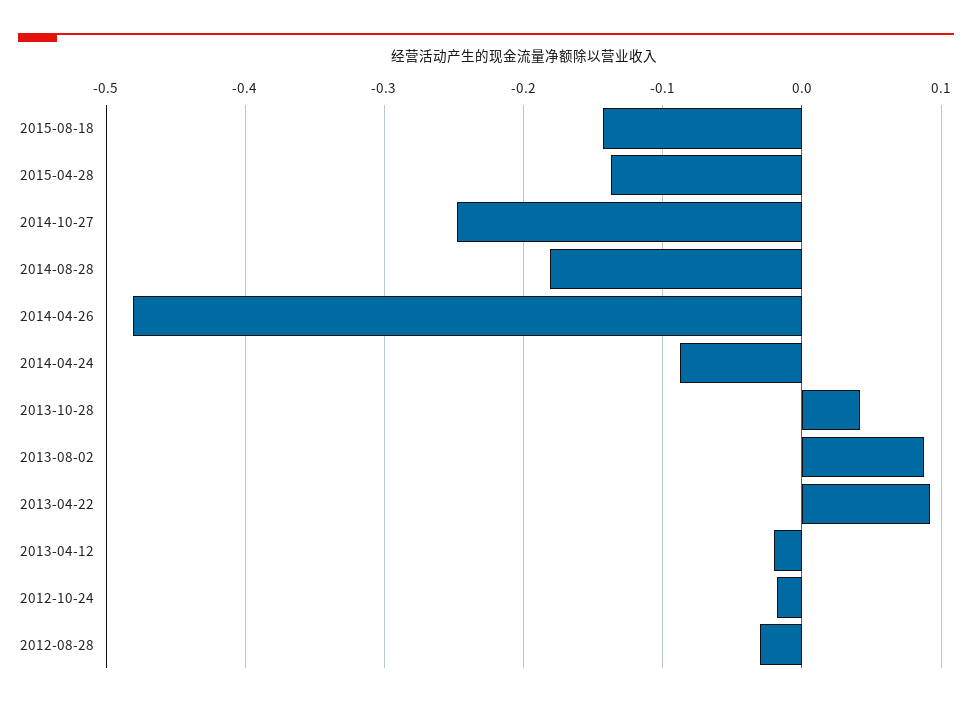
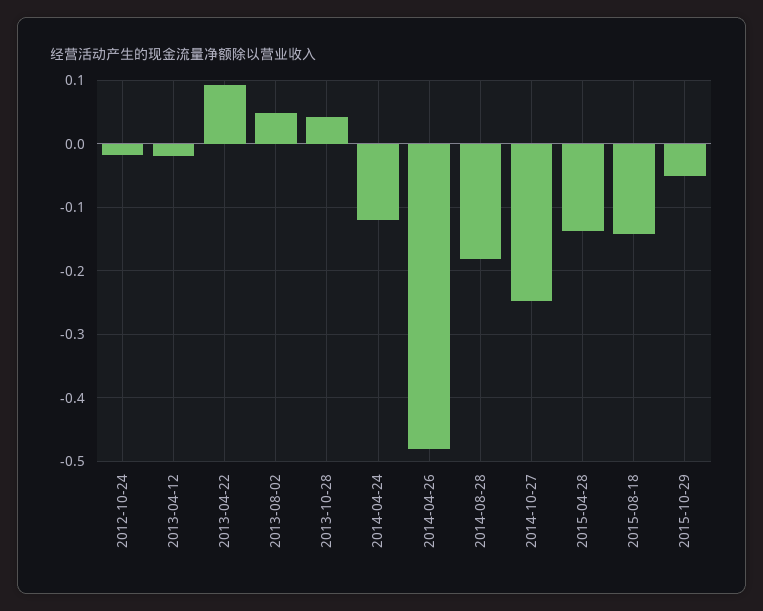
2014-04-24: -0.09 -> -0.12
2013-08-02: 0.09 -> 0.05
2012-08-28: -0.03 -> none
2015-10-29: none -> -0.05

